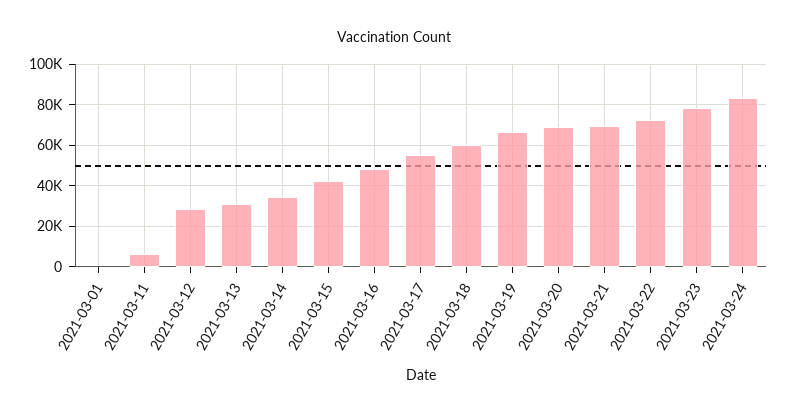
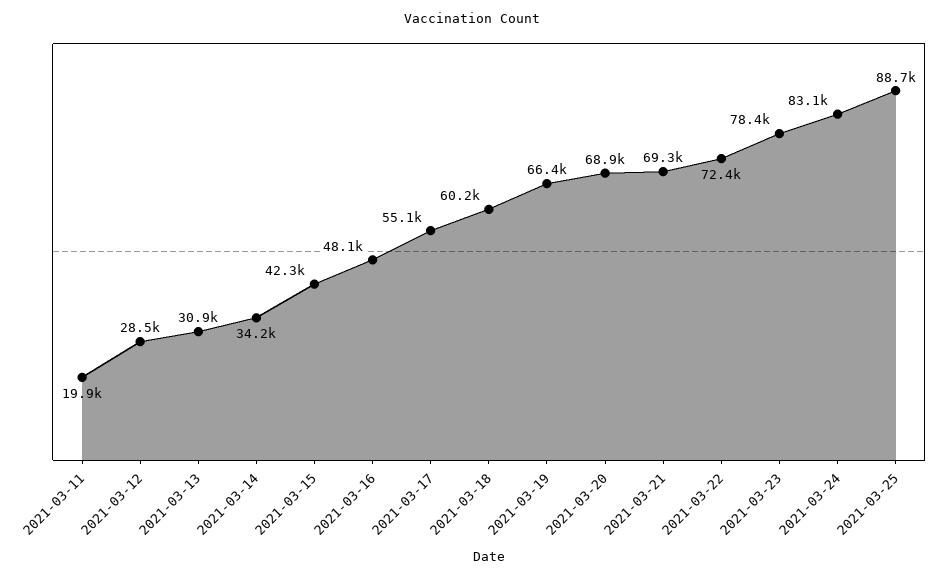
2021-03-01: 0 -> none
2021-03-11: 5000 -> 19900
2021-03-25: none -> 88700

